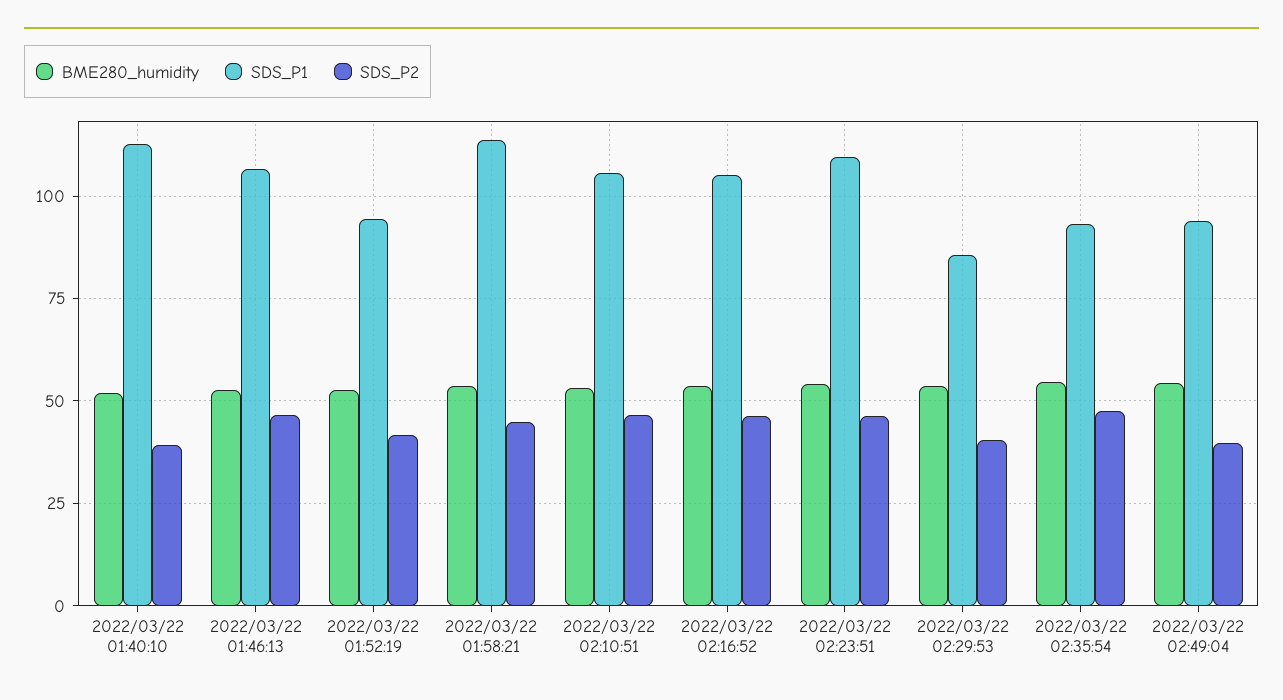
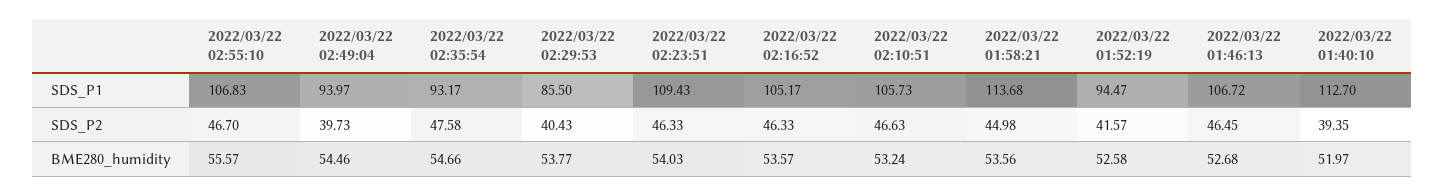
SDS_P1, 2022/03/22 02:55:10: none -> 106.83
SDS_P2, 2022/03/22 02:55:10: none -> 46.7
BME280_humidity, 2022/03/22 02:55:10: none -> 55.57

